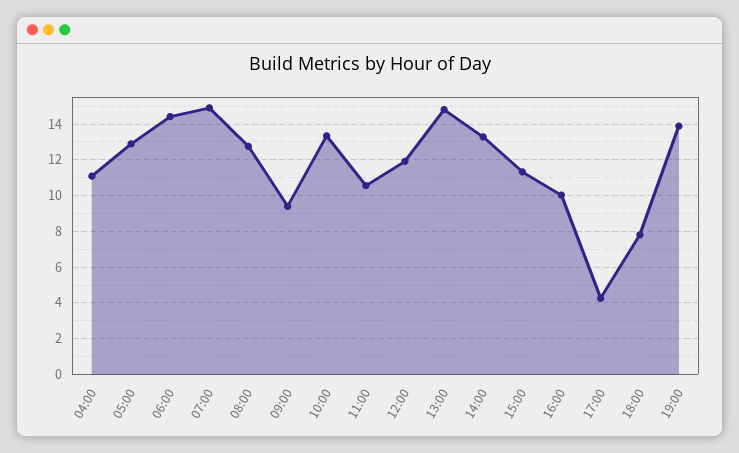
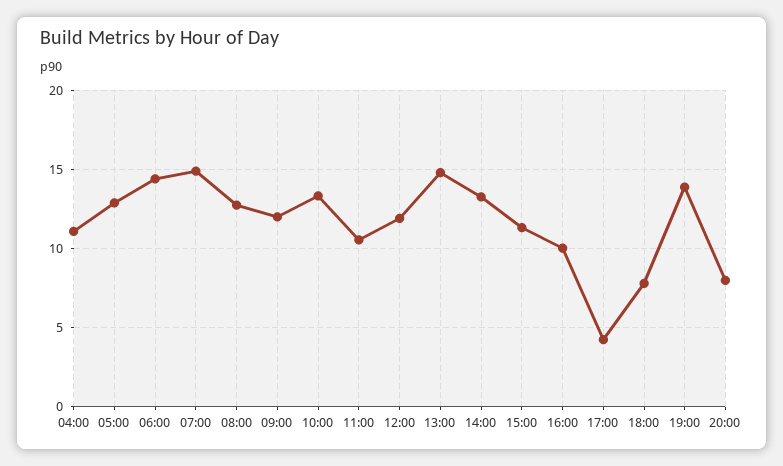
09:00: 9.5 -> 12
20:00: none -> 8

